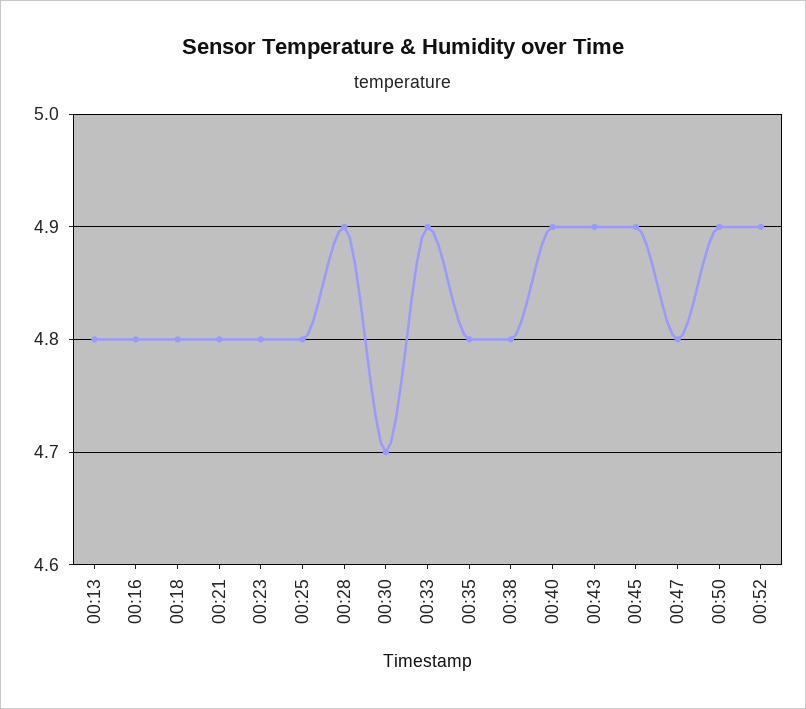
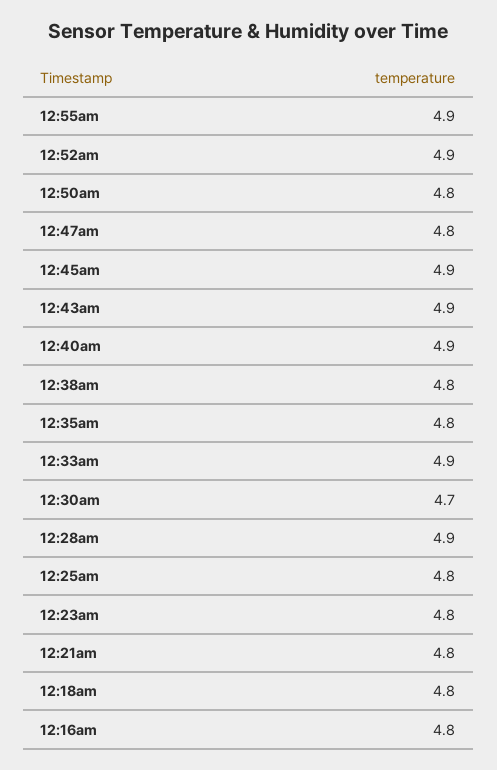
00:13: 4.8 -> none
00:50: 4.9 -> 4.8
12:55am: none -> 4.9

